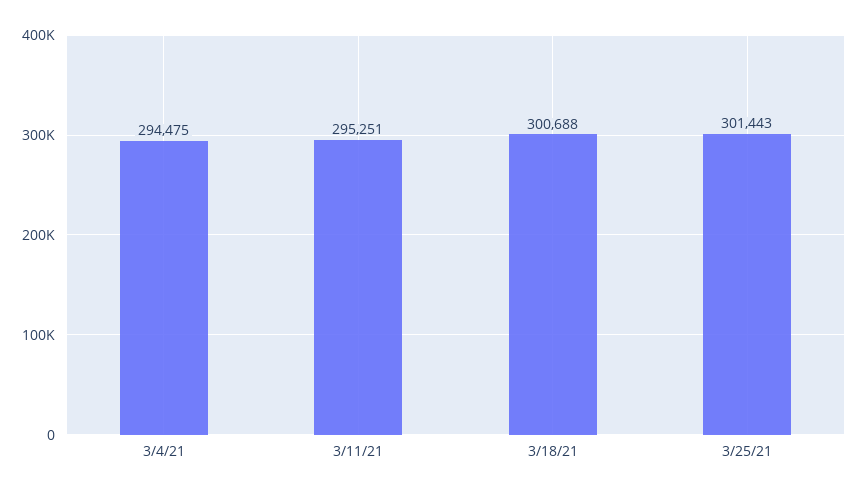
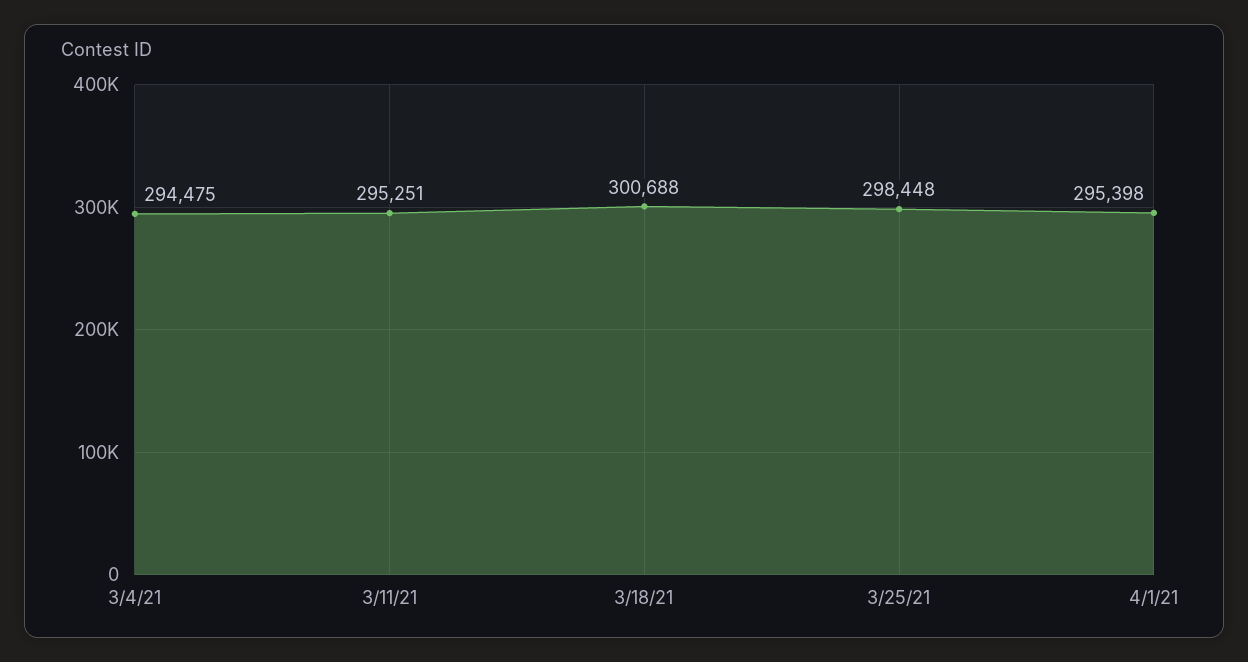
3/25/21: 301443 -> 298448
4/1/21: none -> 295398

